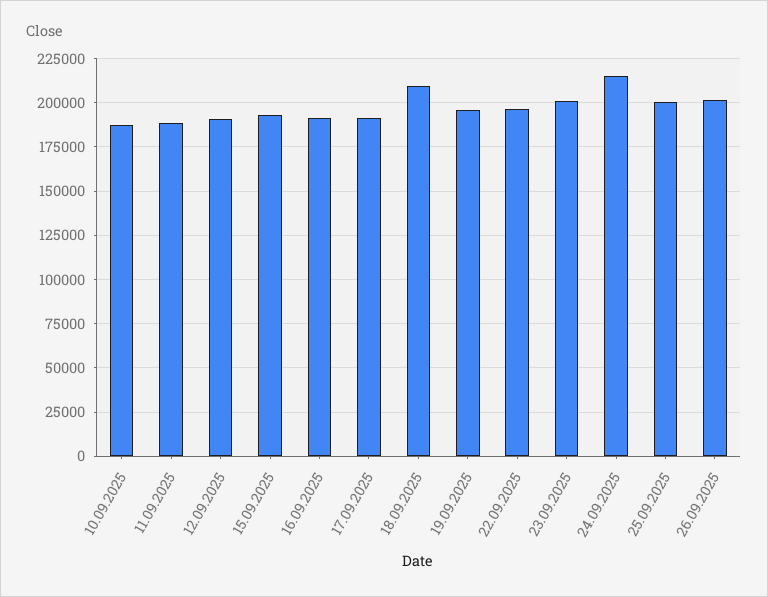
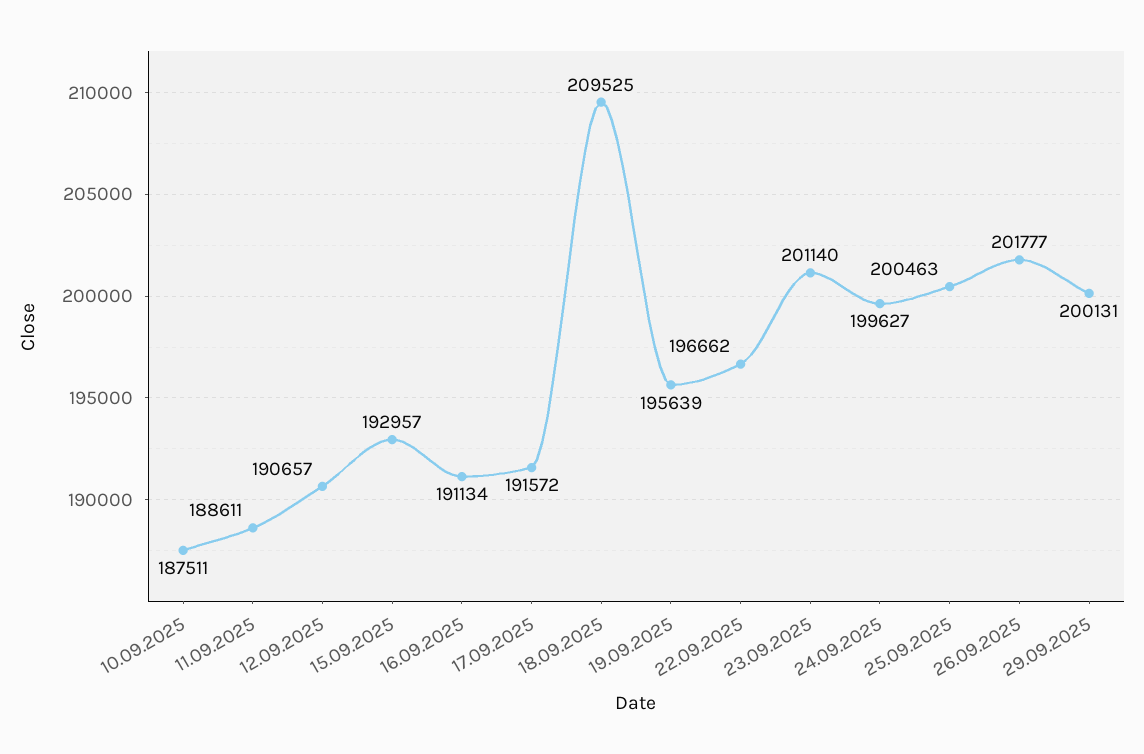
24.09.2025: 215000 -> 199627
29.09.2025: none -> 200131

